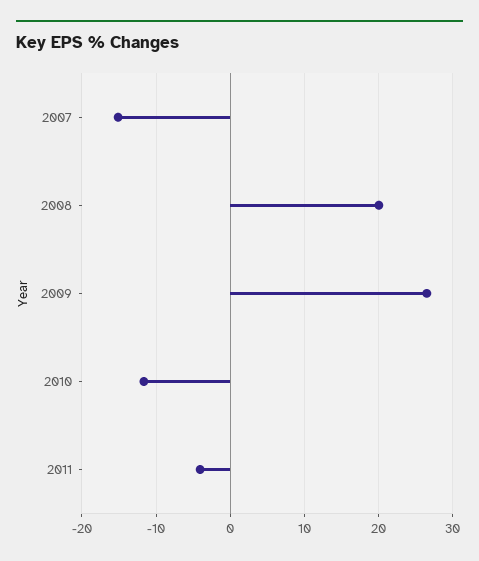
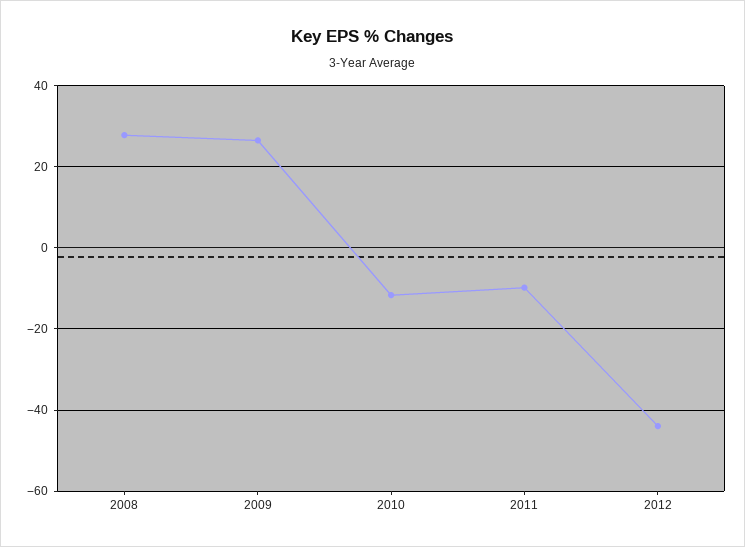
2007: -15 -> none
2008: 20 -> 28
2011: -4 -> -10
2012: none -> -44

